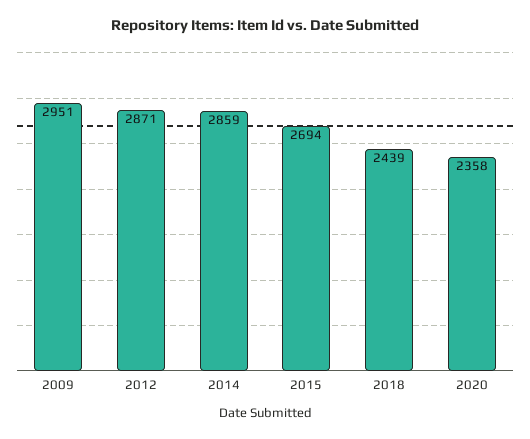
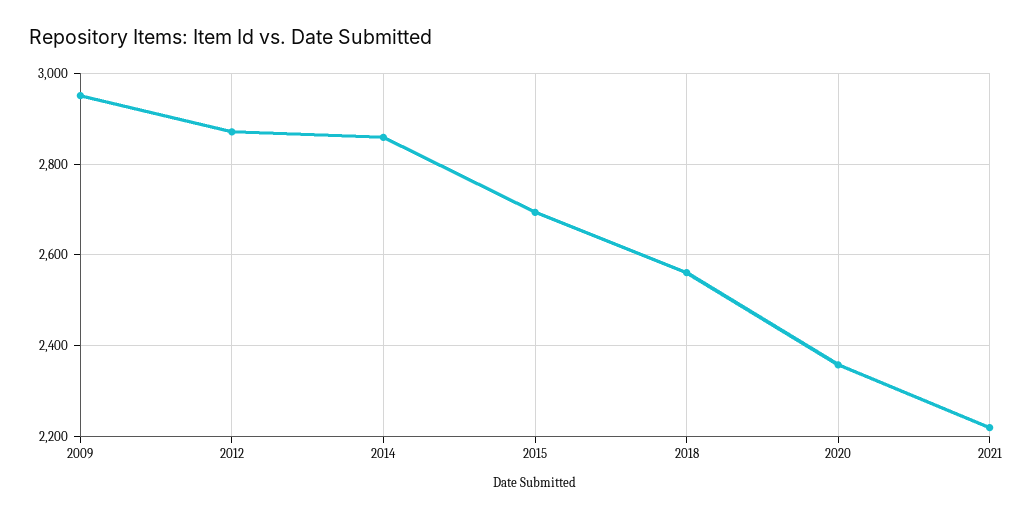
2018: 2439 -> 2560
2021: none -> 2220

